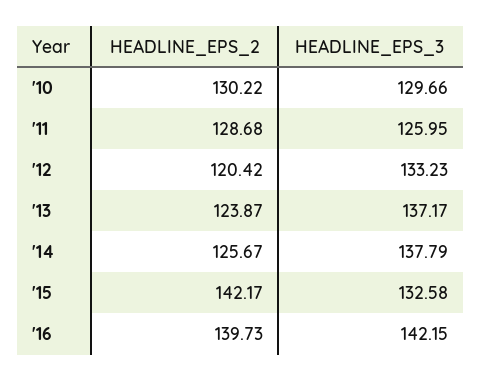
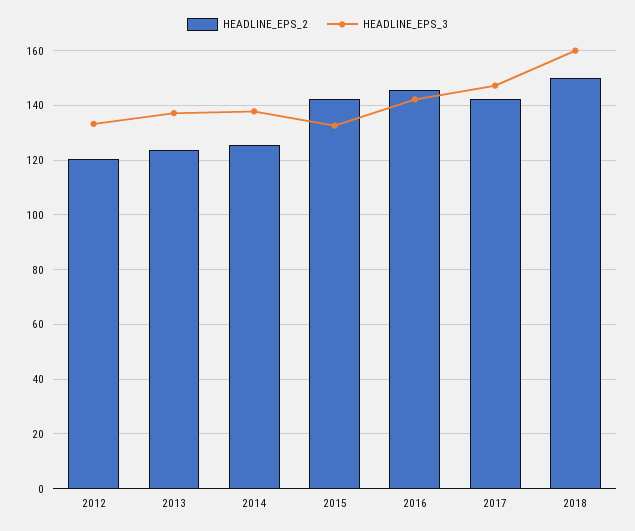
HEADLINE_EPS_2, '10: 130.22 -> none
HEADLINE_EPS_3, '10: 129.66 -> none
HEADLINE_EPS_2, '11: 128.68 -> none
HEADLINE_EPS_3, '11: 125.95 -> none
HEADLINE_EPS_2, '16: 139.73 -> 145
HEADLINE_EPS_2, 2017: none -> 142.5
HEADLINE_EPS_3, 2017: none -> 147.5
HEADLINE_EPS_2, 2018: none -> 150
HEADLINE_EPS_3, 2018: none -> 160

